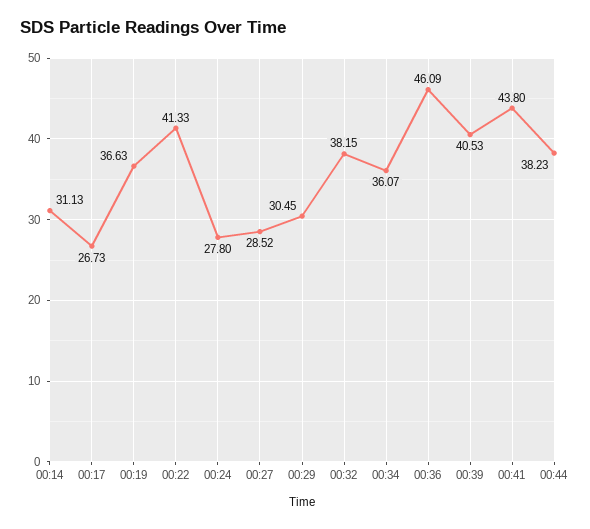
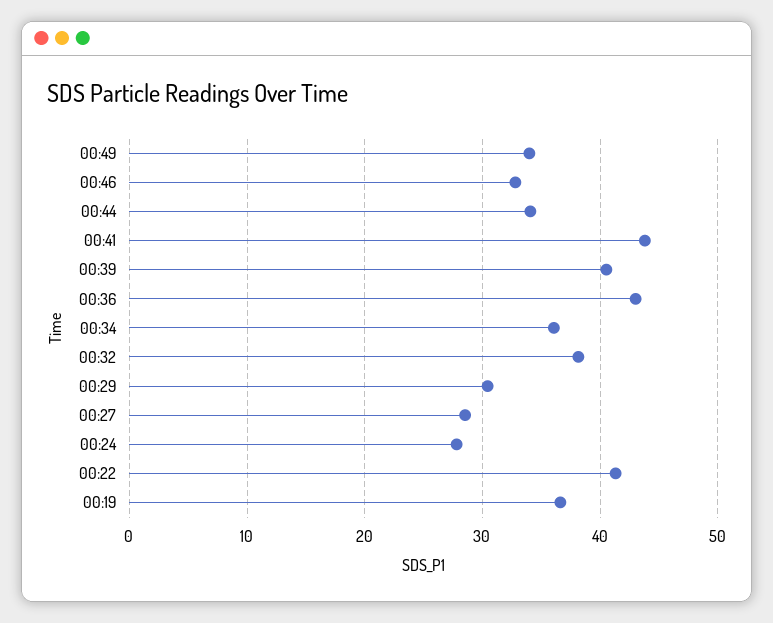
00:14: 31.13 -> none
00:17: 26.73 -> none
00:36: 46.09 -> 43
00:44: 38.23 -> 34
00:49: none -> 34
00:46: none -> 33

